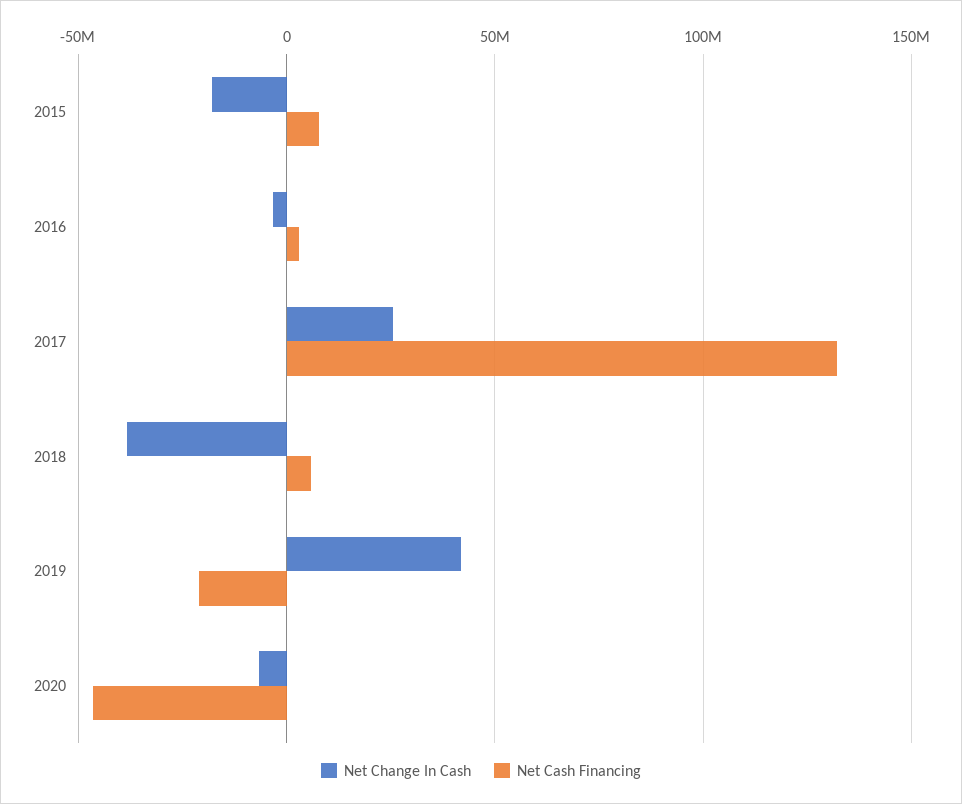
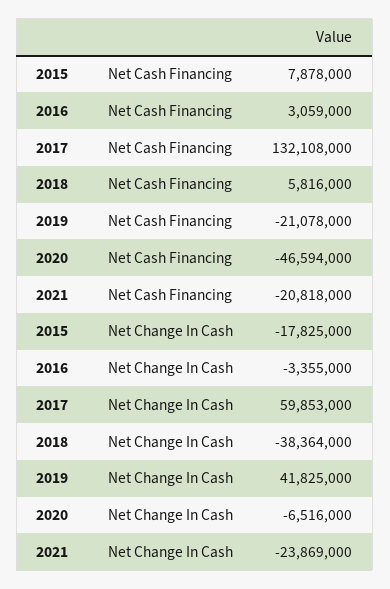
Net Change In Cash, 2017: 25000000 -> 59853000
Net Cash Financing, 2021: none -> -20818000
Net Change In Cash, 2021: none -> -23869000

